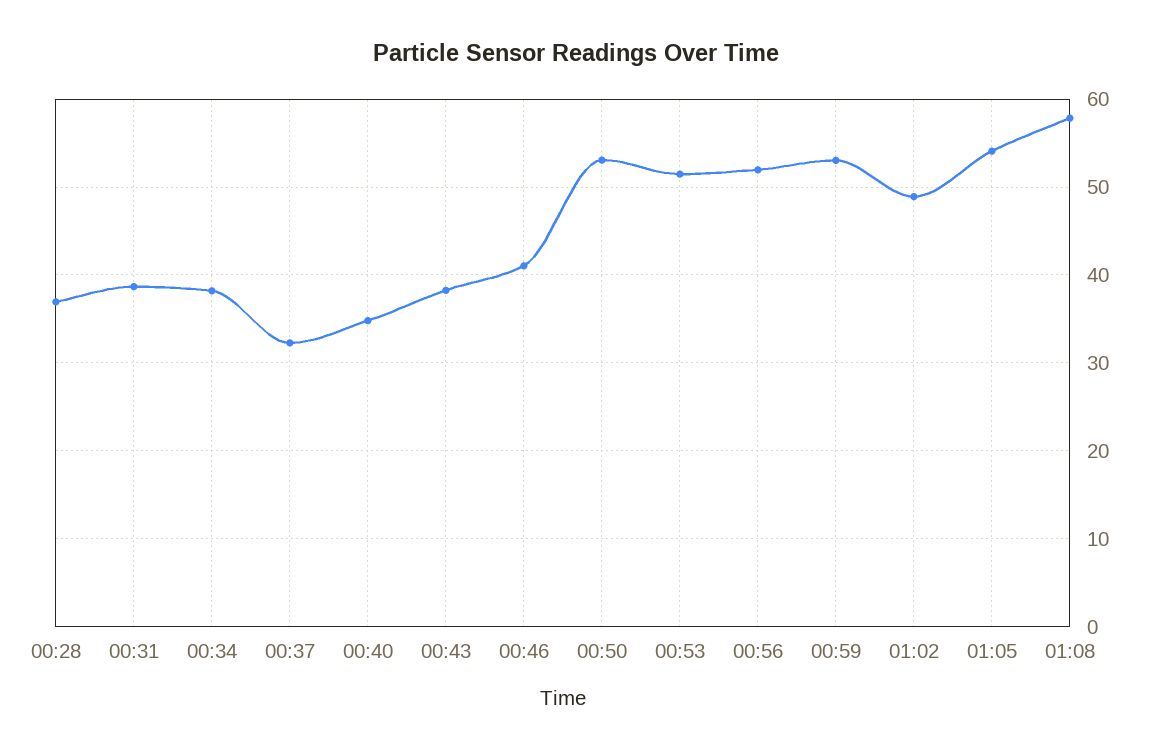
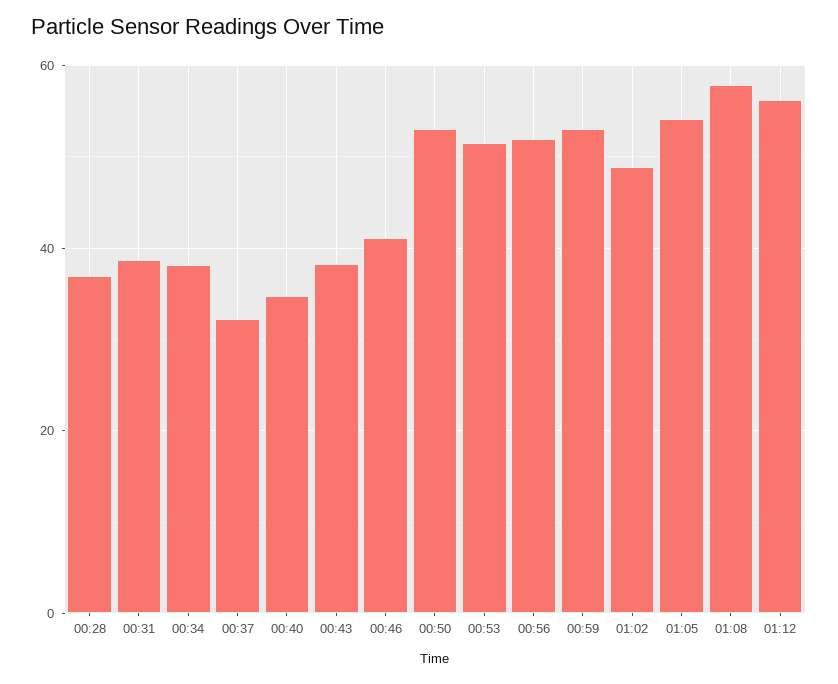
01:12: none -> 56

